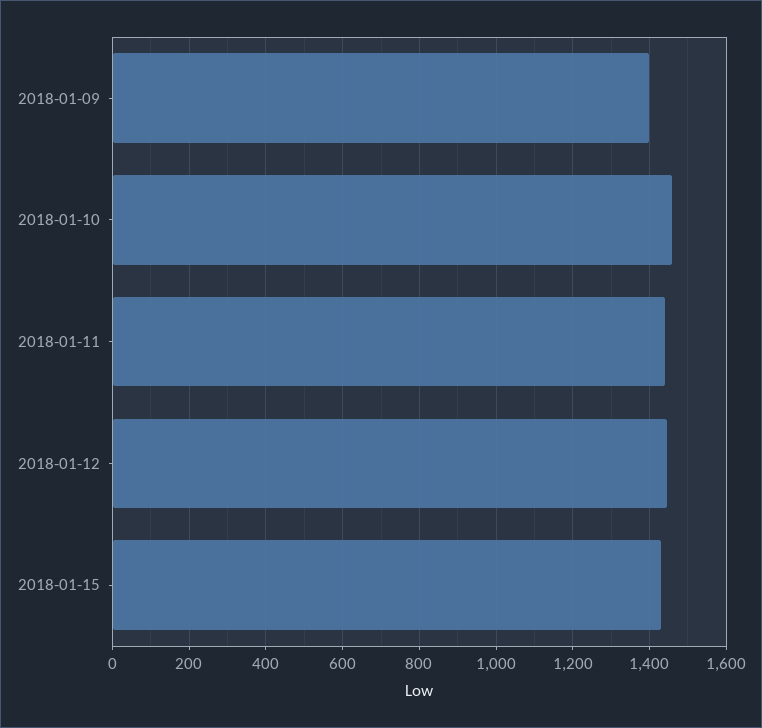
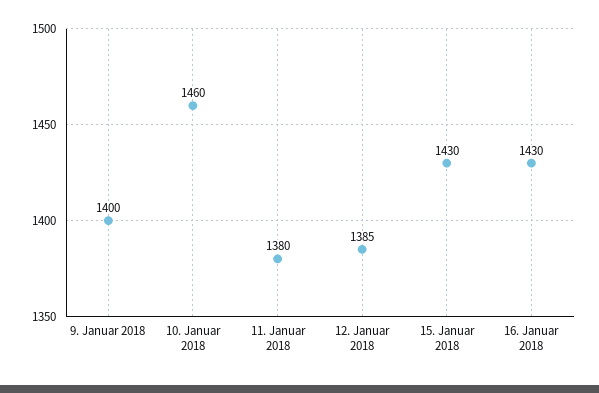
2018-01-11: 1440 -> 1380
2018-01-12: 1440 -> 1385
16. Januar 2018: none -> 1430

